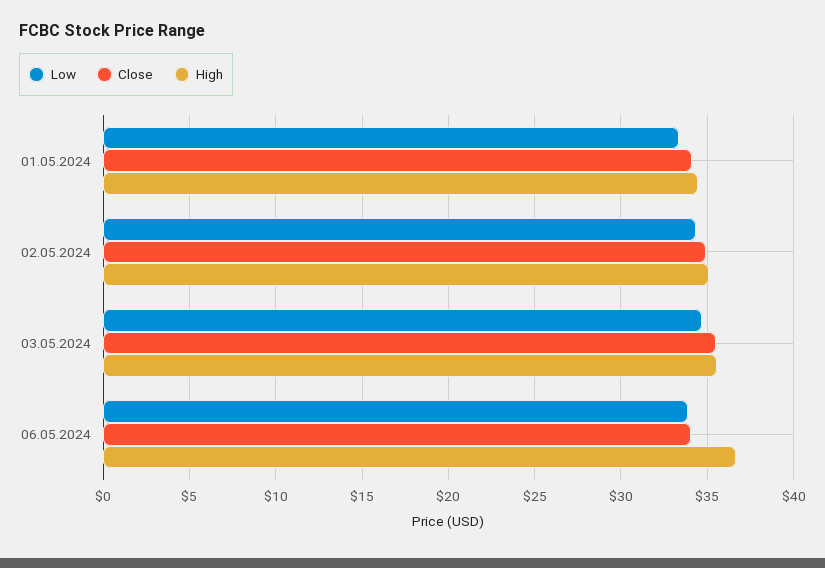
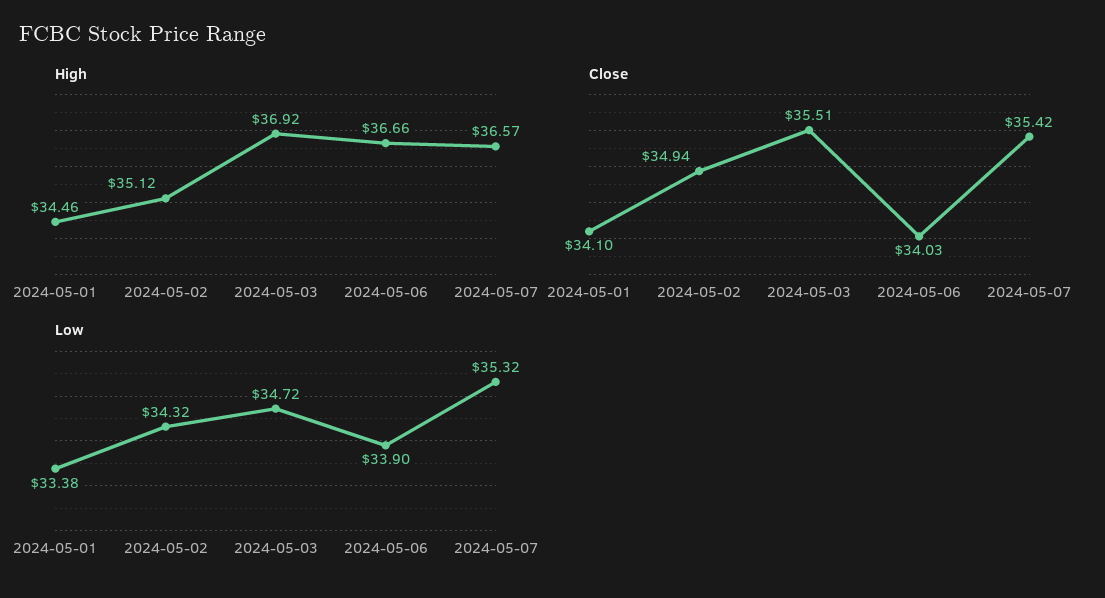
High, 03.05.2024: 35.5 -> 36.92
High, 2024-05-07: none -> 36.57
Close, 2024-05-07: none -> 35.42
Low, 2024-05-07: none -> 35.32

